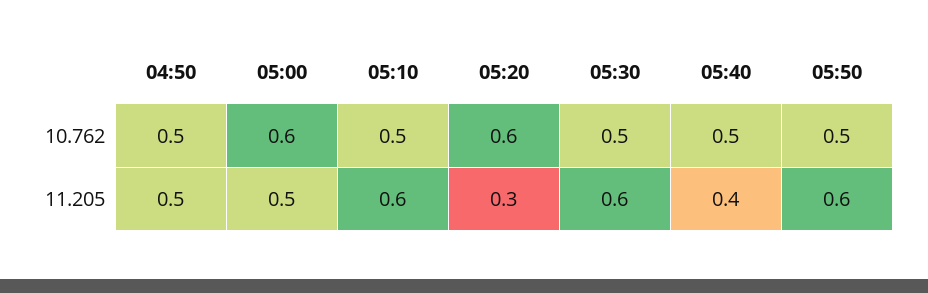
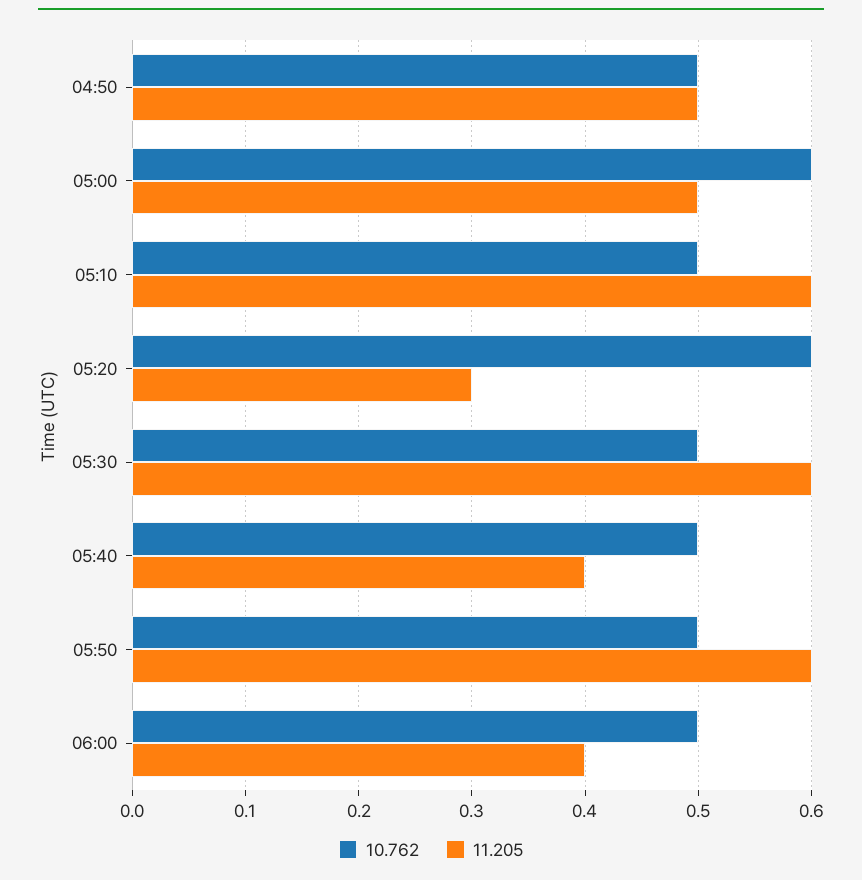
10.762, 06:00: none -> 0.5
11.205, 06:00: none -> 0.4

